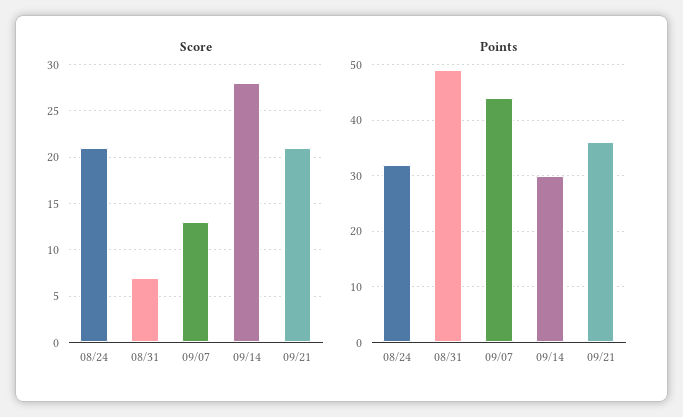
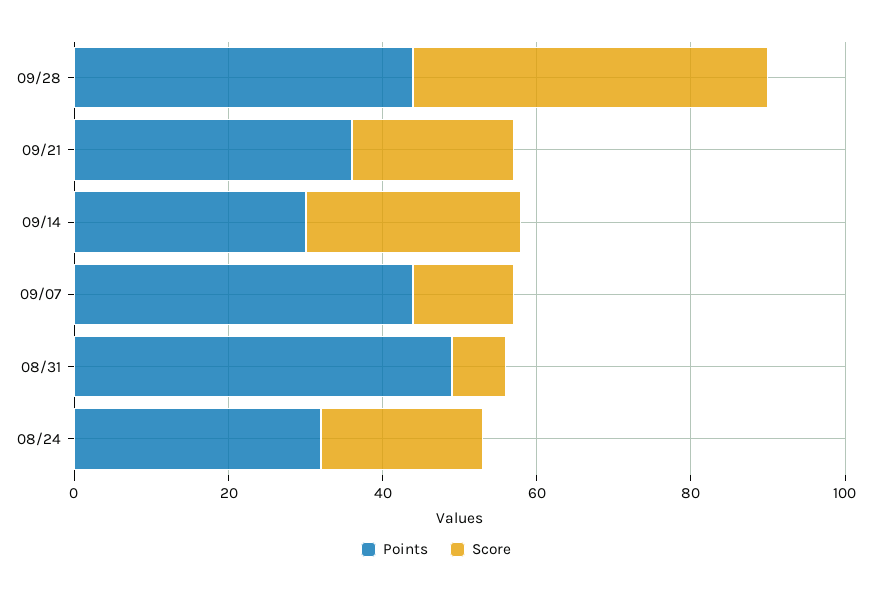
Points, 09/28: none -> 45
Score, 09/28: none -> 45

